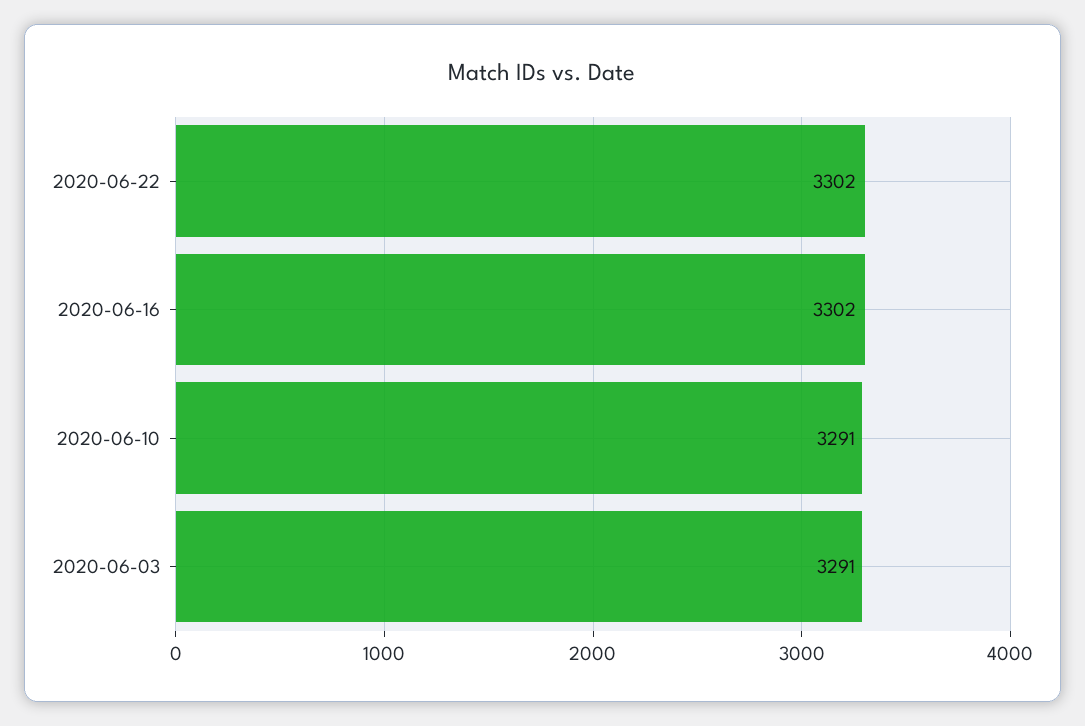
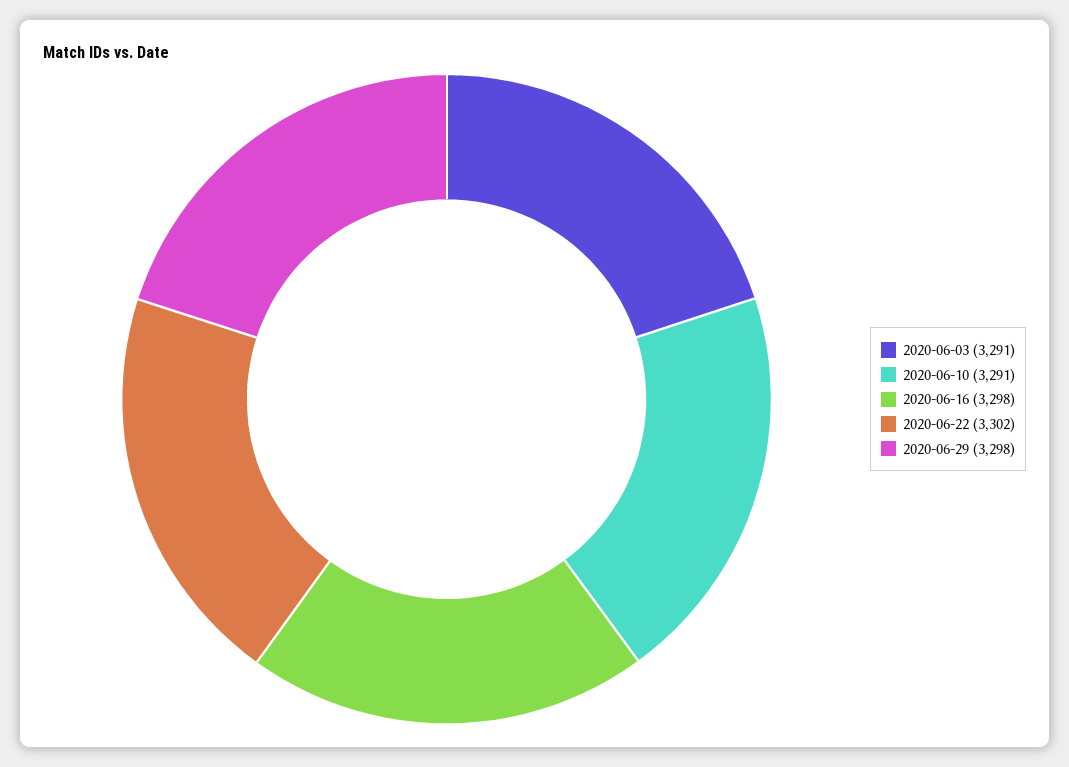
2020-06-16: 3302 -> 3298
2020-06-29: none -> 3298

